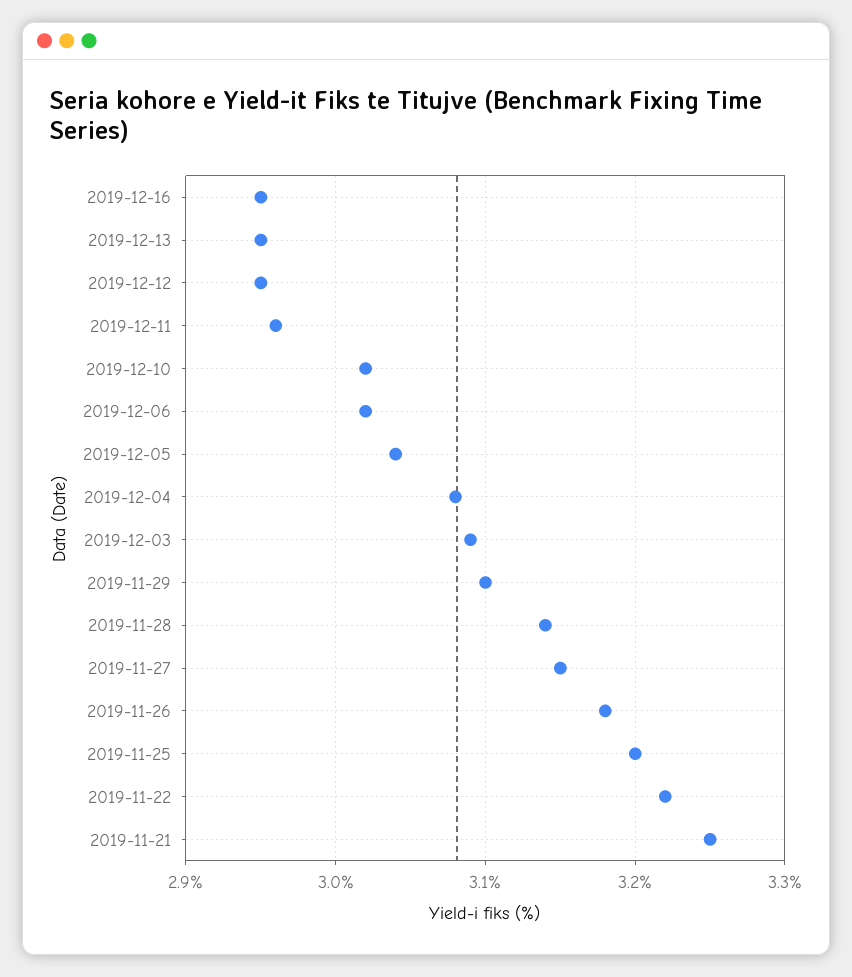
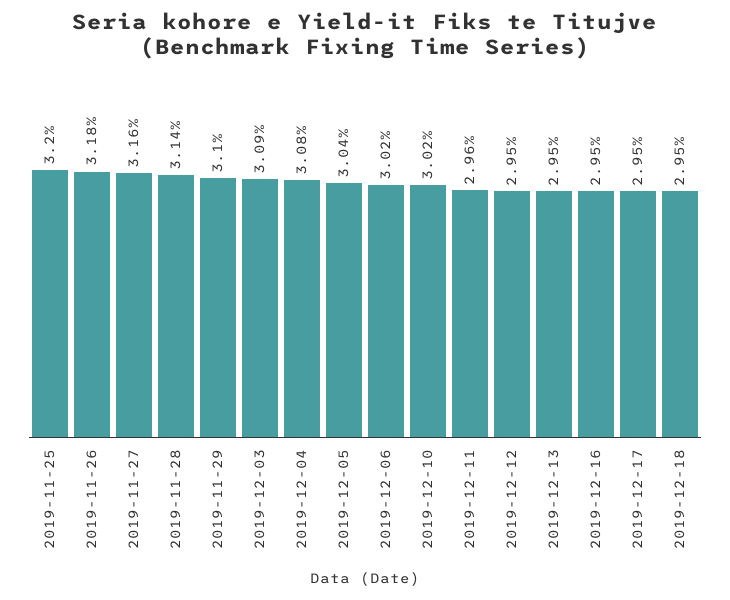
2019-11-27: 3.15 -> 3.16
2019-11-22: 3.22 -> none
2019-11-21: 3.25 -> none
2019-12-17: none -> 2.95
2019-12-18: none -> 2.95

